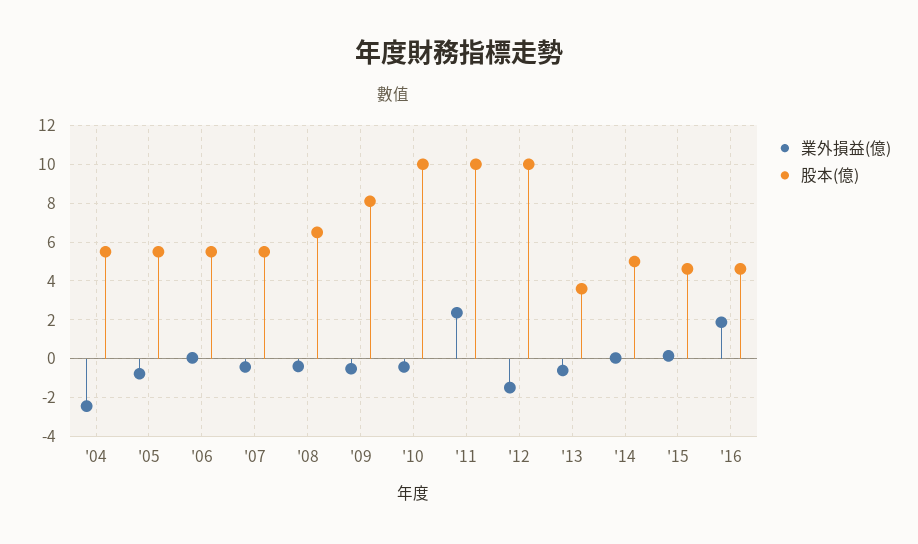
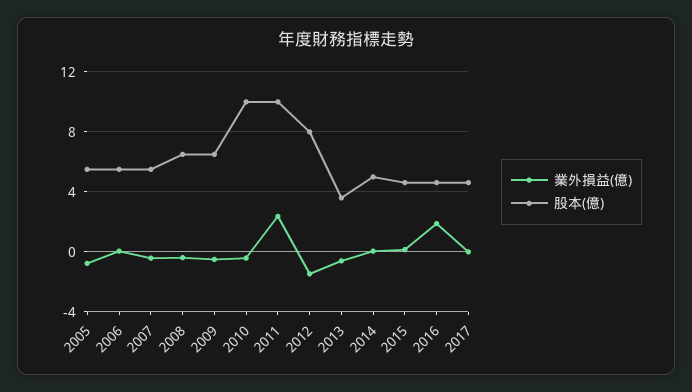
業外損益(億), '04: -2.5 -> none
股本(億), '04: 5.5 -> none
股本(億), '09: 8 -> 6.5
股本(億), '12: 10 -> 8
業外損益(億), 2017: none -> 0
股本(億), 2017: none -> 4.5

